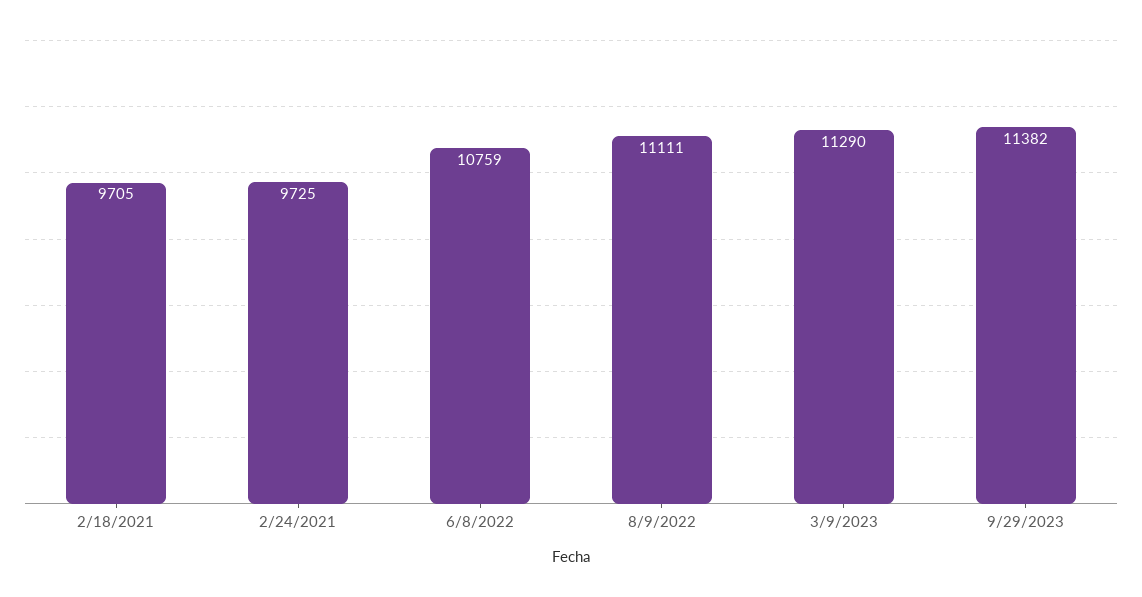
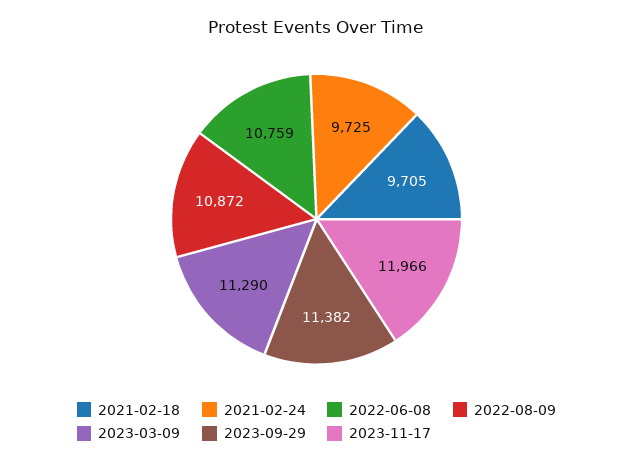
8/9/2022: 11111 -> 10872
2023-11-17: none -> 11966

